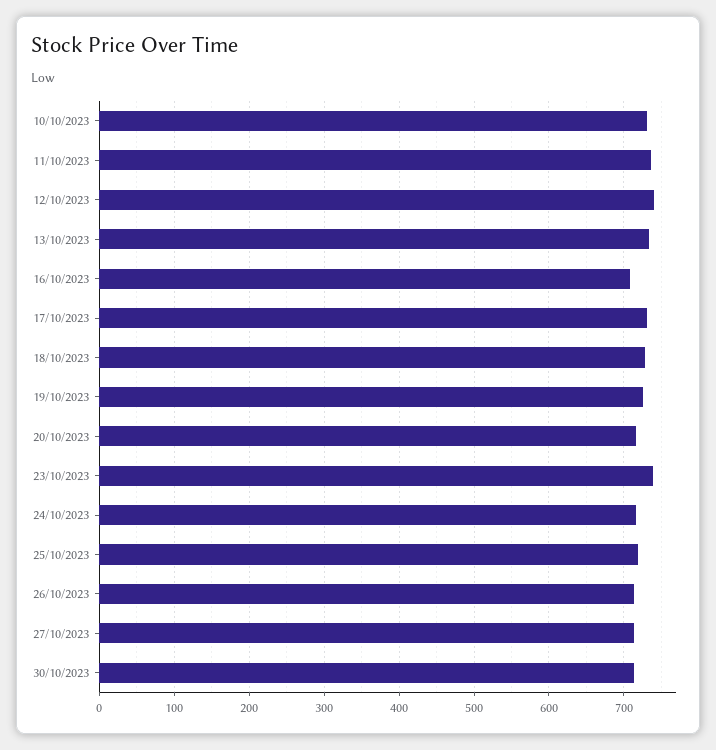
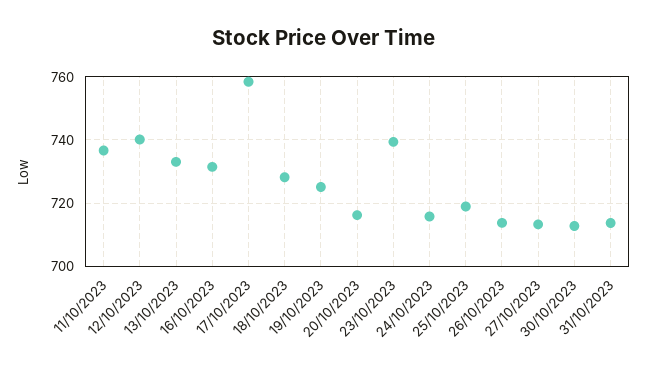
10/10/2023: 730 -> none
16/10/2023: 710 -> 732
17/10/2023: 730 -> 758
31/10/2023: none -> 714

